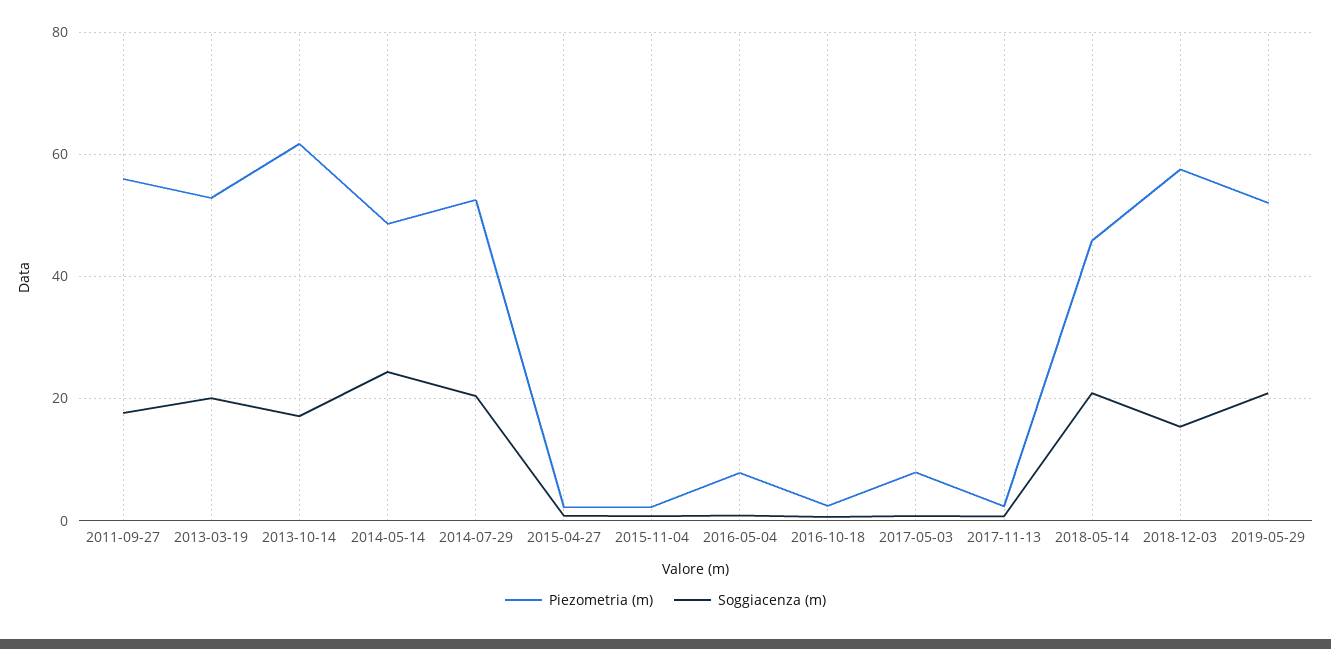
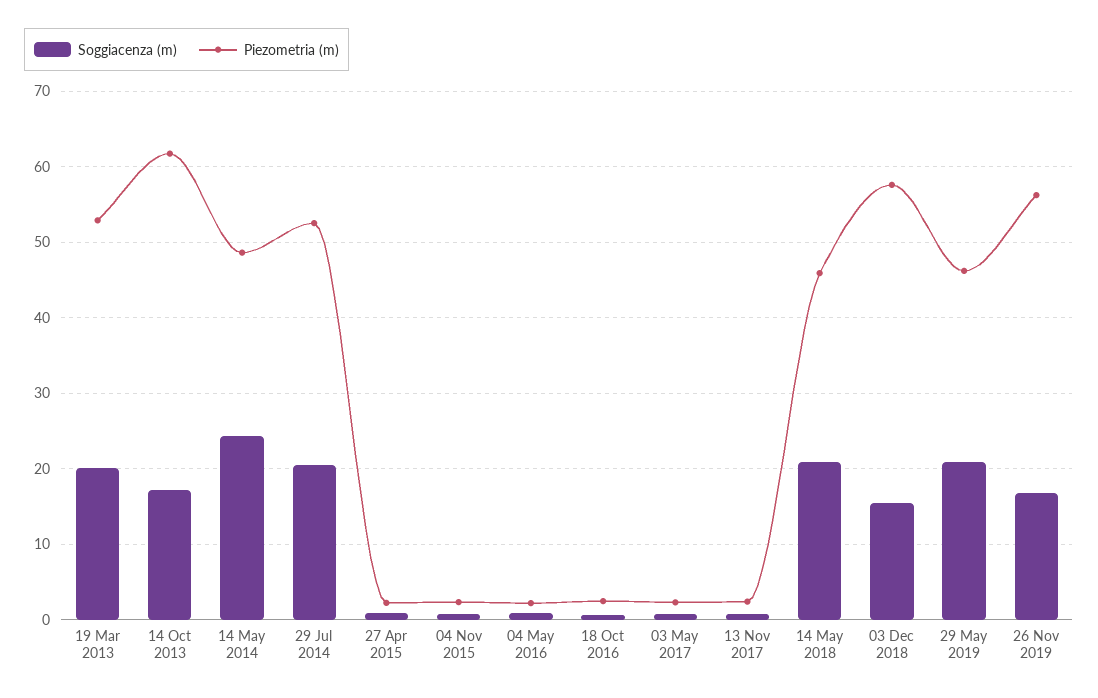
Piezometria (m), 2011-09-27: 56 -> none
Soggiacenza (m), 2011-09-27: 18 -> none
Piezometria (m), 2016-05-04: 8 -> 2
Piezometria (m), 2017-05-03: 8 -> 2
Piezometria (m), 2019-05-29: 52 -> 46
Soggiacenza (m), 26 Nov 2019: none -> 17
Piezometria (m), 26 Nov 2019: none -> 56

